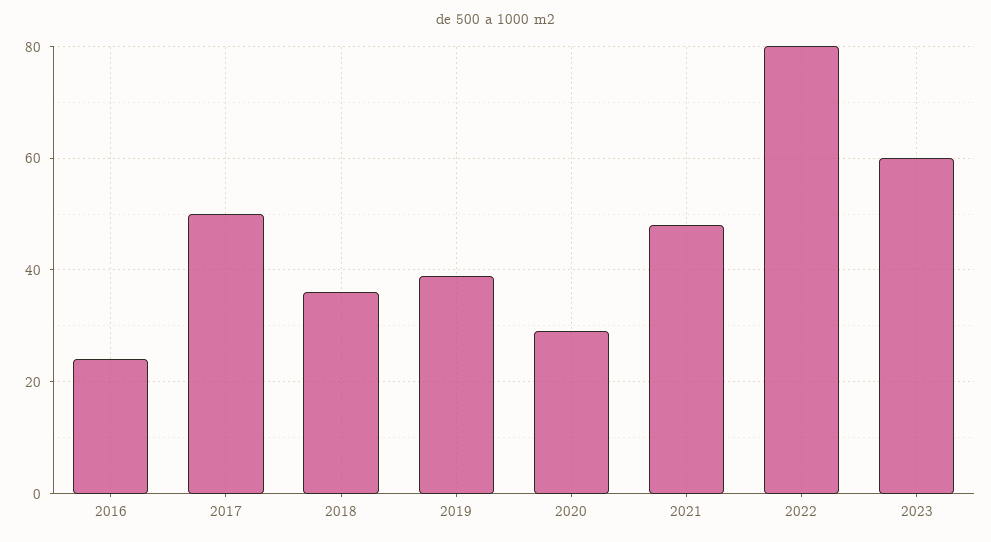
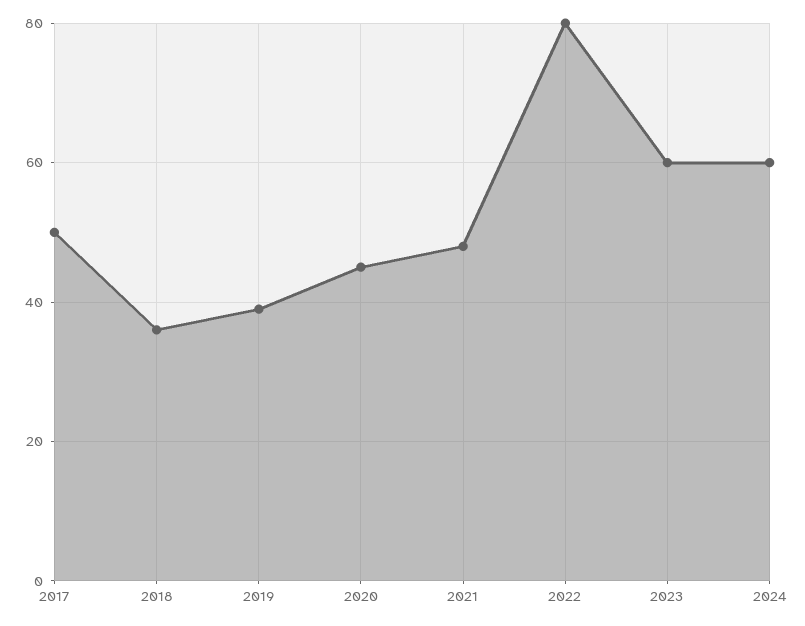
2016: 25 -> none
2020: 30 -> 45
2024: none -> 60

